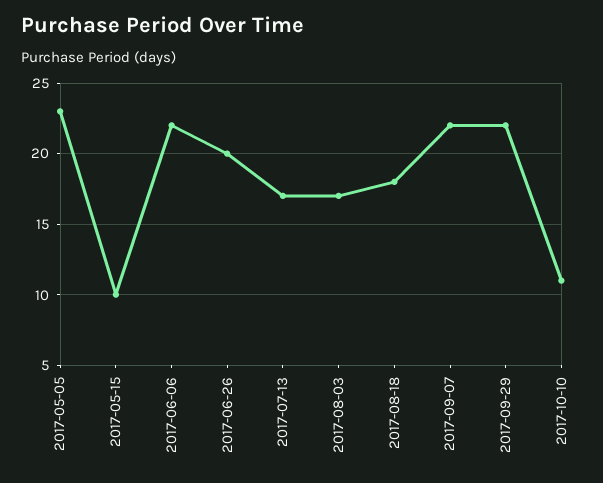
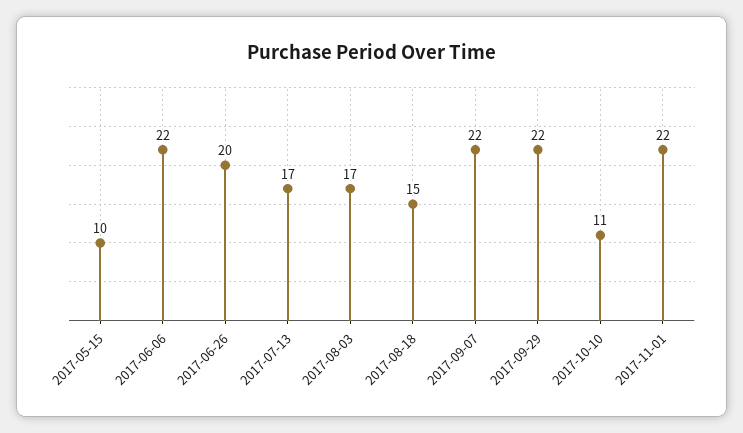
2017-05-05: 23 -> none
2017-08-18: 18 -> 15
2017-11-01: none -> 22

